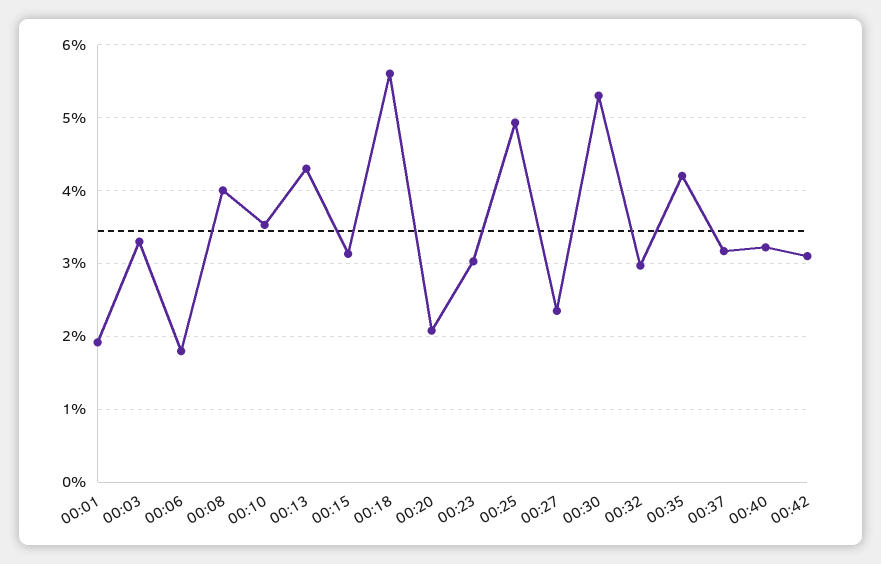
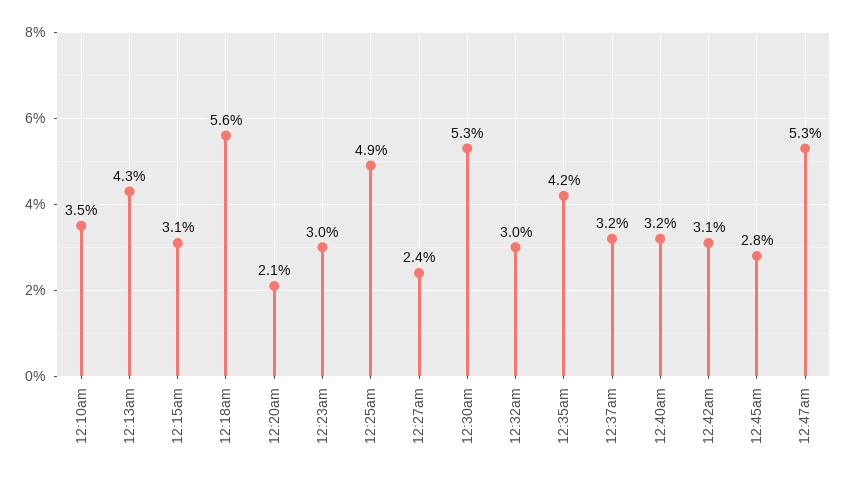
00:01: 1.9 -> none
00:03: 3.3 -> none
00:06: 1.8 -> none
00:08: 4 -> none
12:45am: none -> 2.8
12:47am: none -> 5.3

